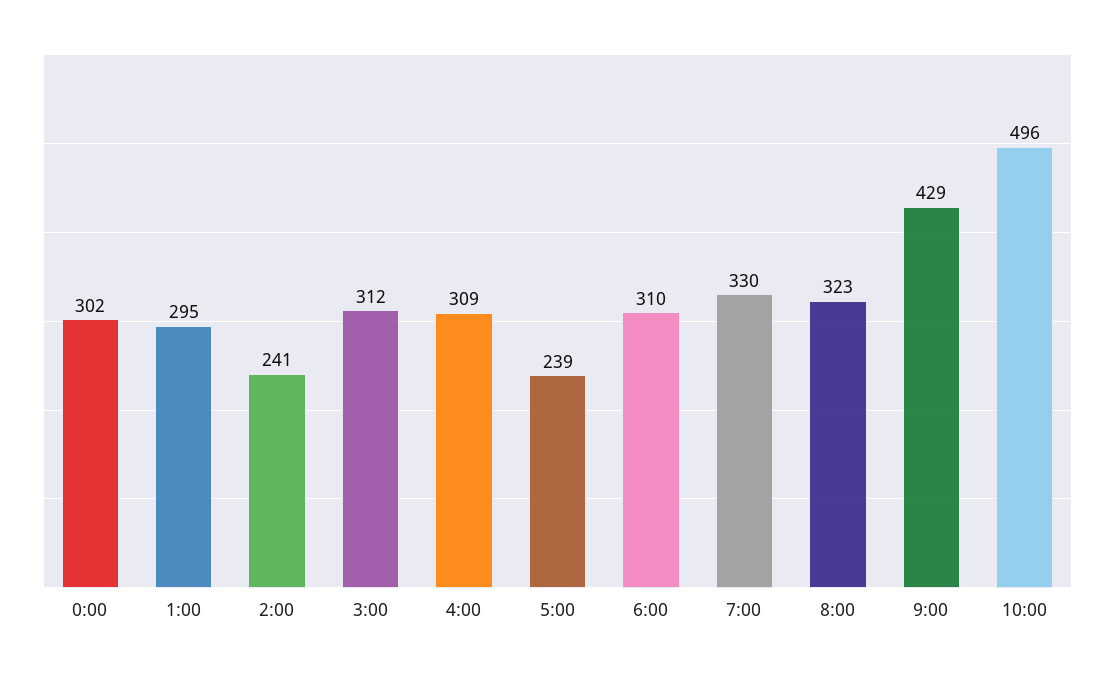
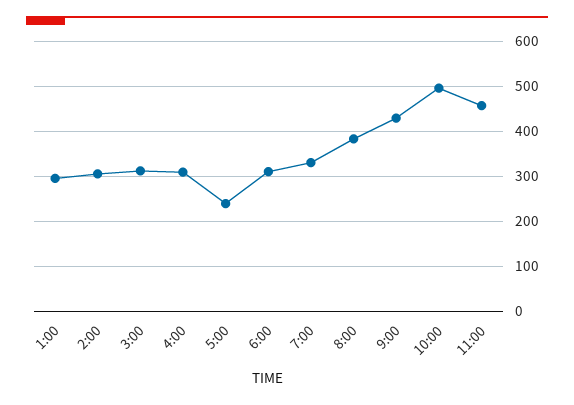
0:00: 302 -> none
2:00: 241 -> 300
8:00: 323 -> 380
11:00: none -> 460

